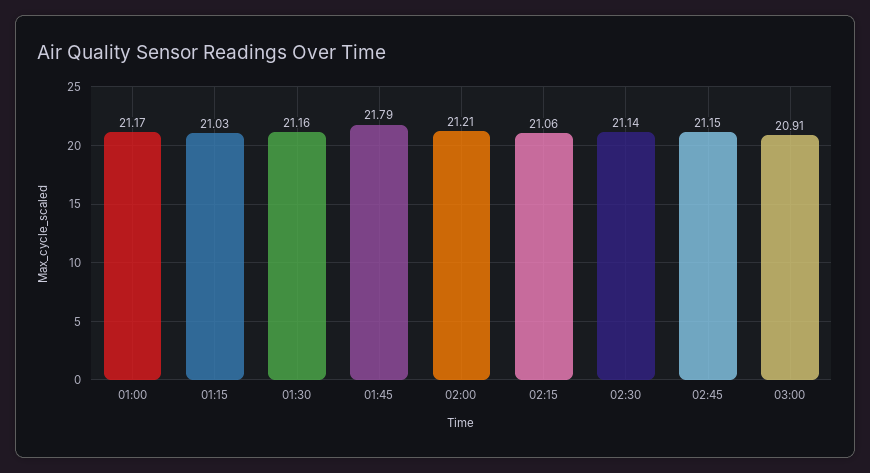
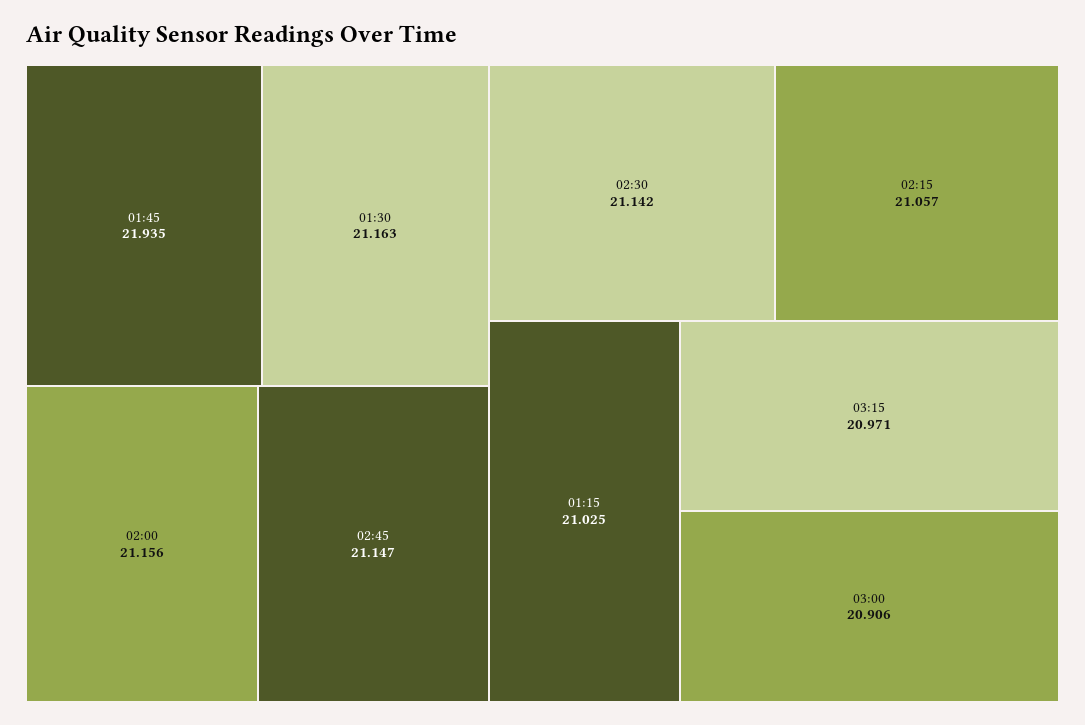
01:00: 21.17 -> none
01:45: 21.79 -> 21.935
02:00: 21.21 -> 21.156
03:15: none -> 20.971

